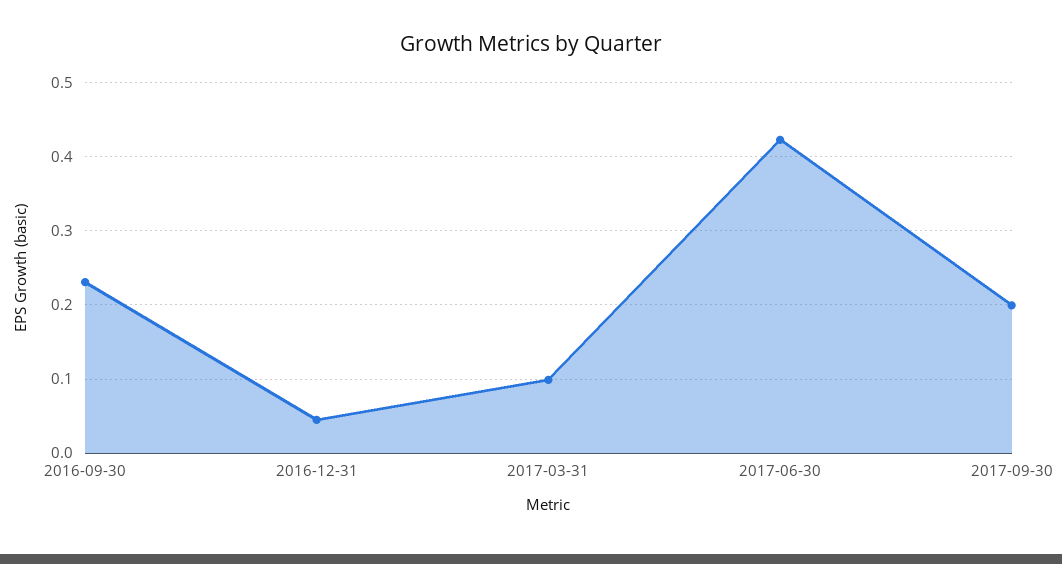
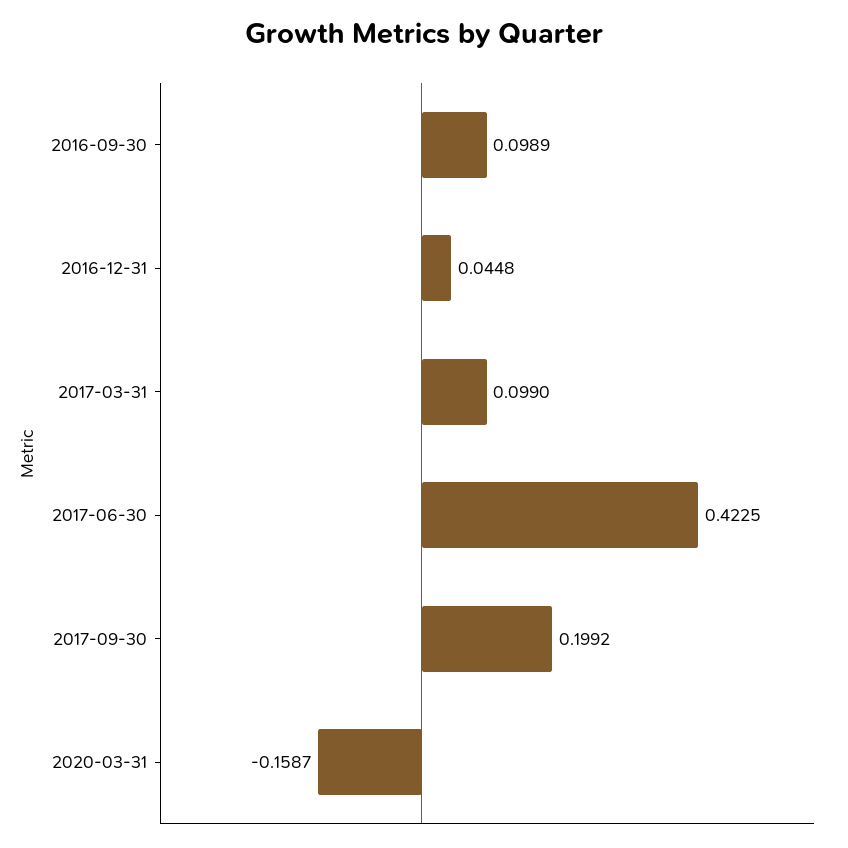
2016-09-30: 0.23 -> 0.0989
2020-03-31: none -> -0.1587

